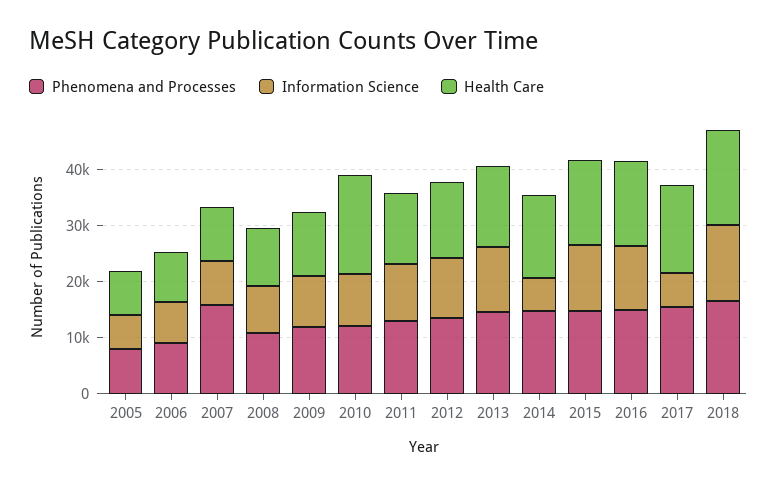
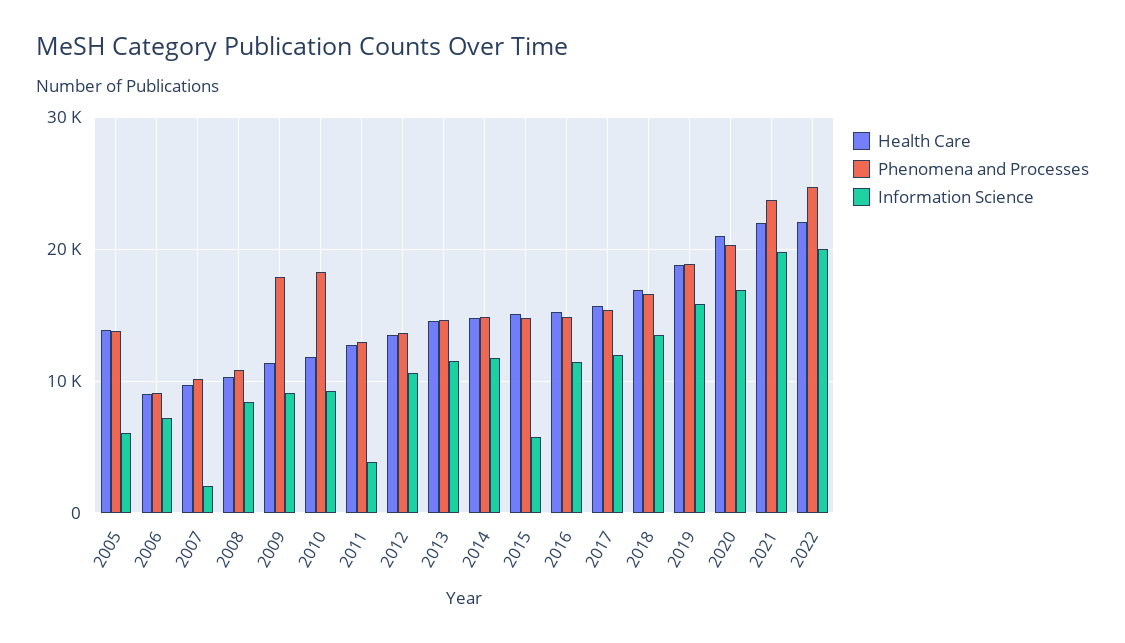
Phenomena and Processes, 2005: 8000 -> 14000
Health Care, 2005: 8000 -> 14000
Phenomena and Processes, 2007: 16000 -> 10000
Information Science, 2007: 8000 -> 2000
Phenomena and Processes, 2009: 12000 -> 18000
Phenomena and Processes, 2010: 12000 -> 18000
Health Care, 2010: 18000 -> 12000
Information Science, 2011: 10000 -> 4000
Information Science, 2014: 6000 -> 12000
Information Science, 2015: 12000 -> 6000
Information Science, 2017: 6000 -> 12000
Health Care, 2019: none -> 19000
Phenomena and Processes, 2019: none -> 19000
Information Science, 2019: none -> 16000
Health Care, 2020: none -> 21000
Phenomena and Processes, 2020: none -> 20000
Information Science, 2020: none -> 17000
Health Care, 2021: none -> 22000
Phenomena and Processes, 2021: none -> 24000
Information Science, 2021: none -> 20000
Health Care, 2022: none -> 22000
Phenomena and Processes, 2022: none -> 25000
Information Science, 2022: none -> 20000

